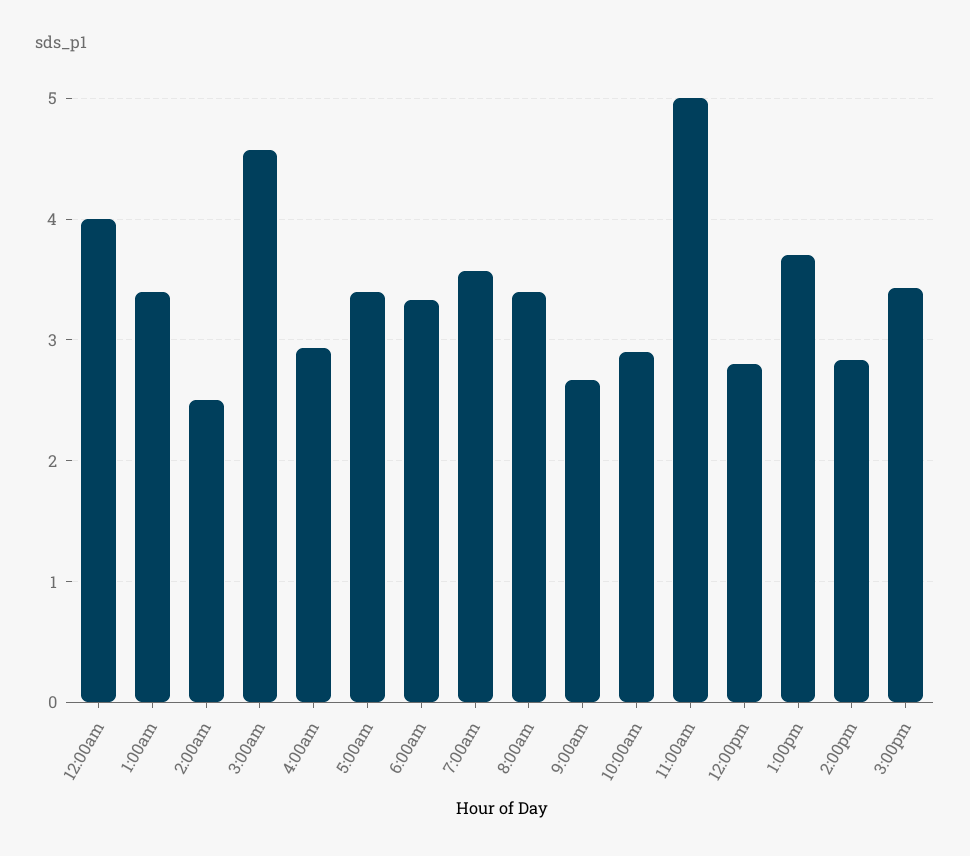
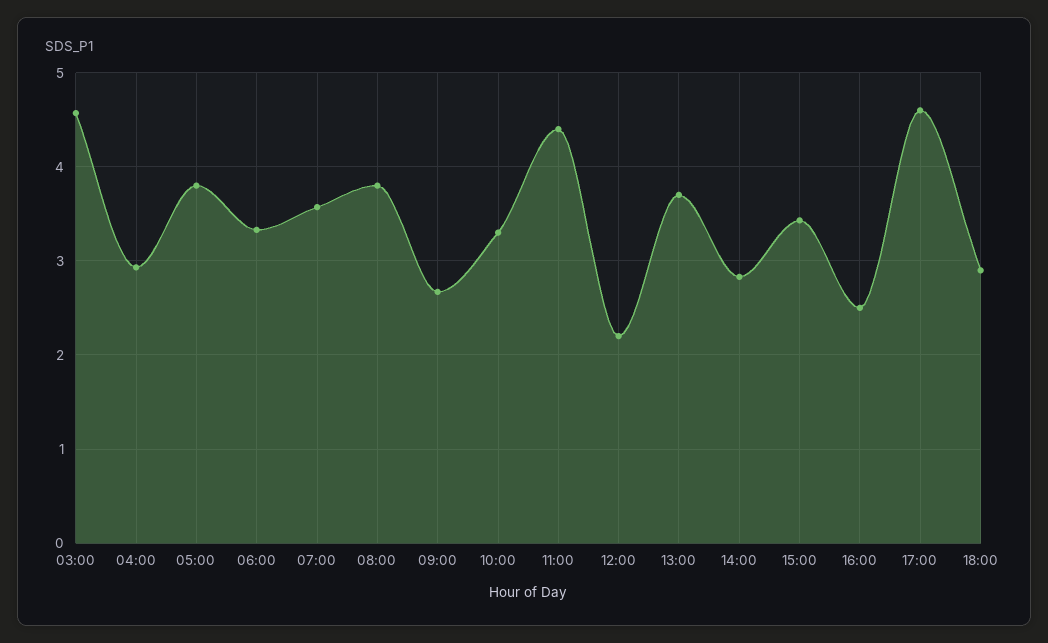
12:00am: 4 -> none
1:00am: 3.4 -> none
2:00am: 2.5 -> none
5:00am: 3.4 -> 3.8
8:00am: 3.4 -> 3.8
10:00am: 2.9 -> 3.3
11:00am: 5 -> 4.4
12:00pm: 2.8 -> 2.2
16:00: none -> 2.5
17:00: none -> 4.6
18:00: none -> 2.9

